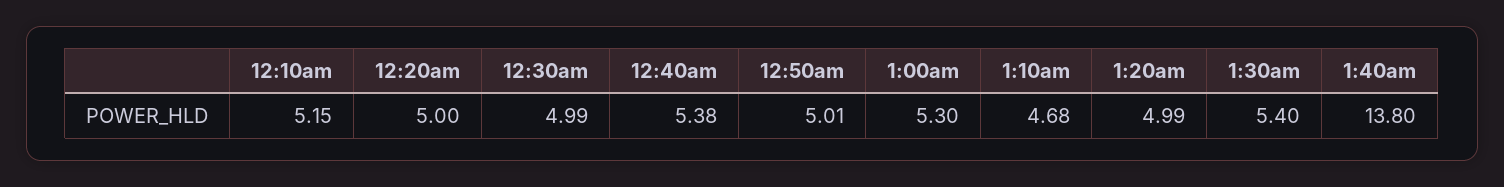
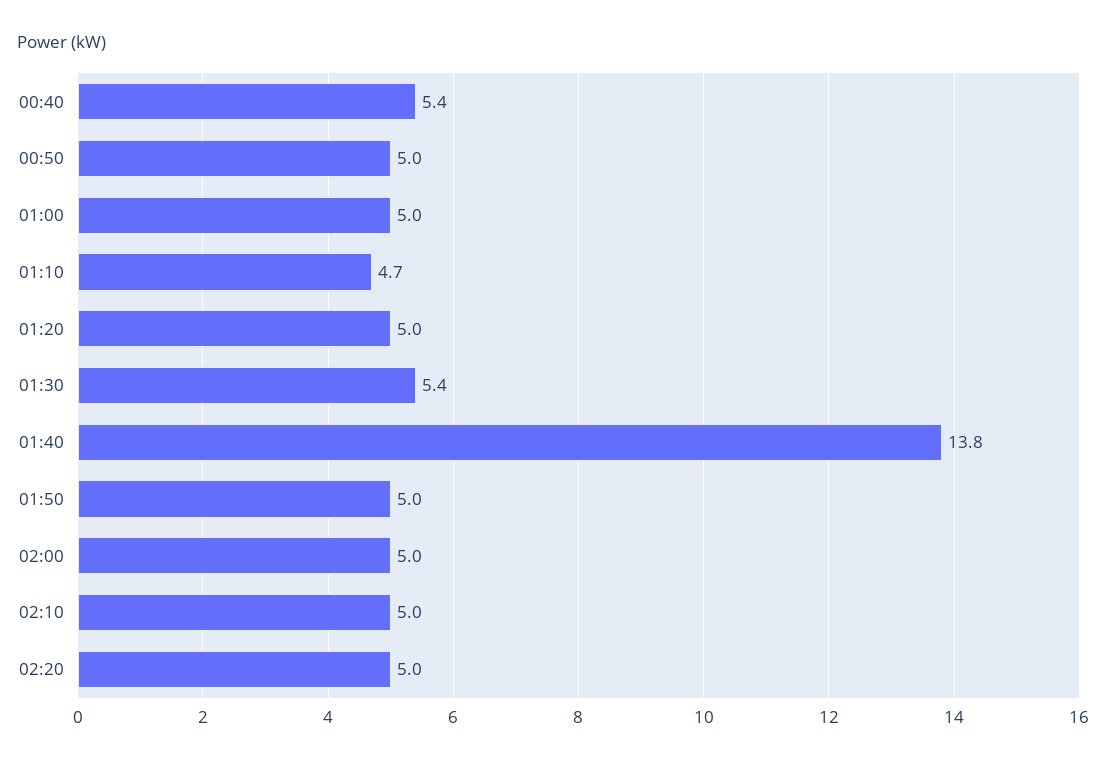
12:10am: 5.15 -> none
12:20am: 5 -> none
12:30am: 4.99 -> none
1:00am: 5.3 -> 5
01:50: none -> 5
02:00: none -> 5
02:10: none -> 5
02:20: none -> 5

